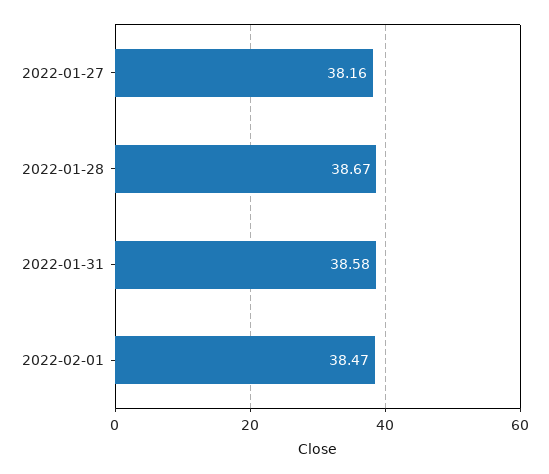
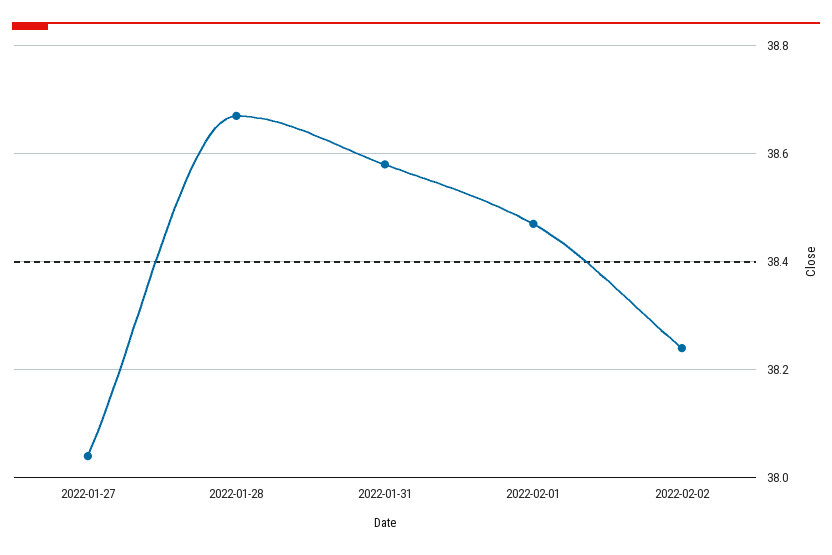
2022-01-27: 38.16 -> 38.05
2022-02-02: none -> 38.25

